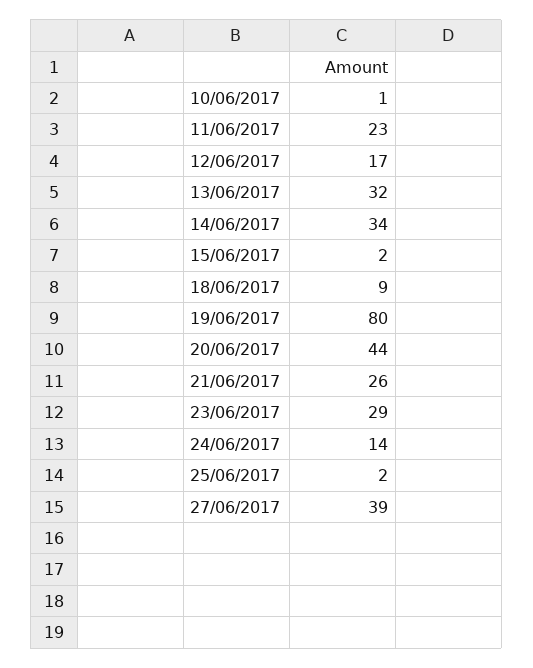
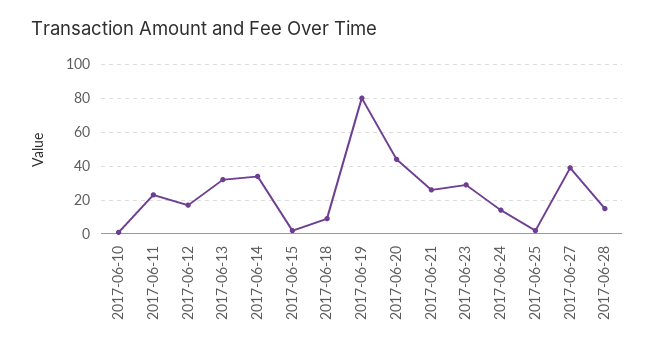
2017-06-28: none -> 15

